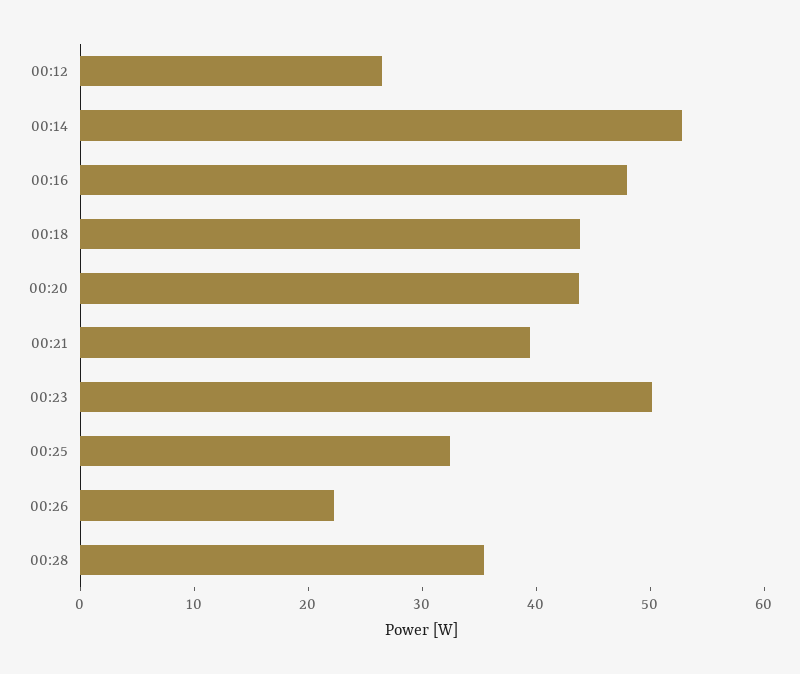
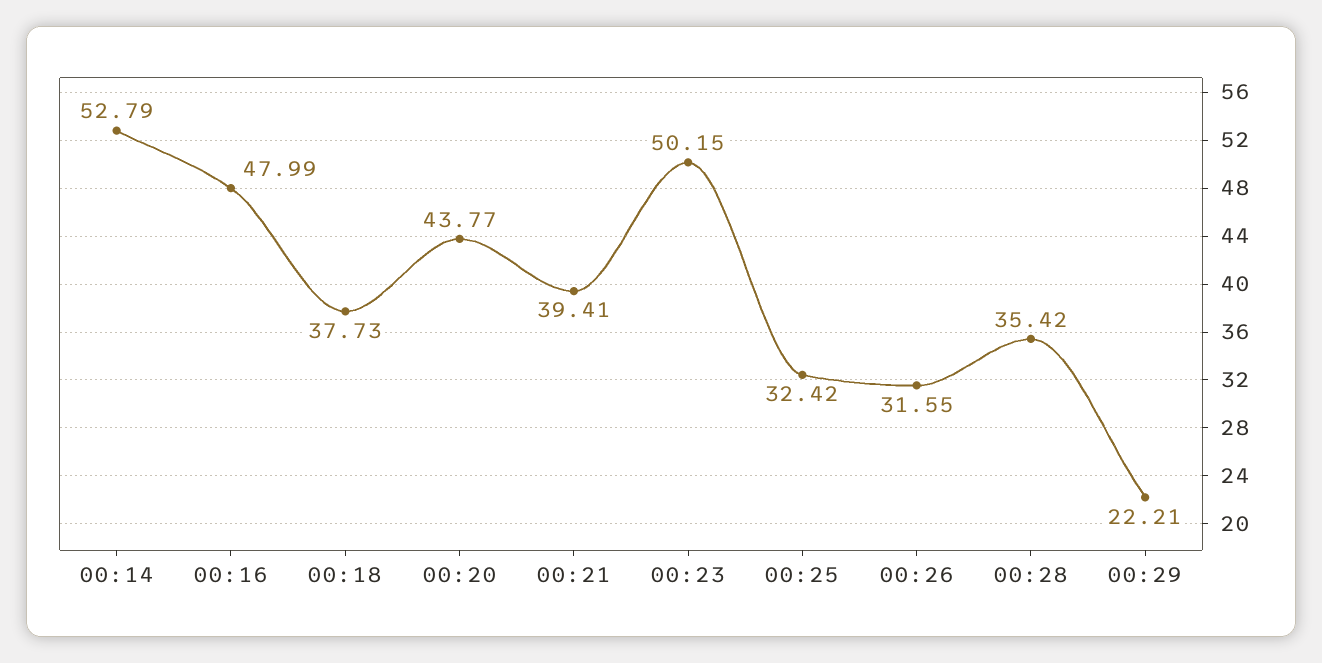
00:12: 26 -> none
00:18: 44 -> 37.73
00:26: 22 -> 31.55
00:29: none -> 22.21

